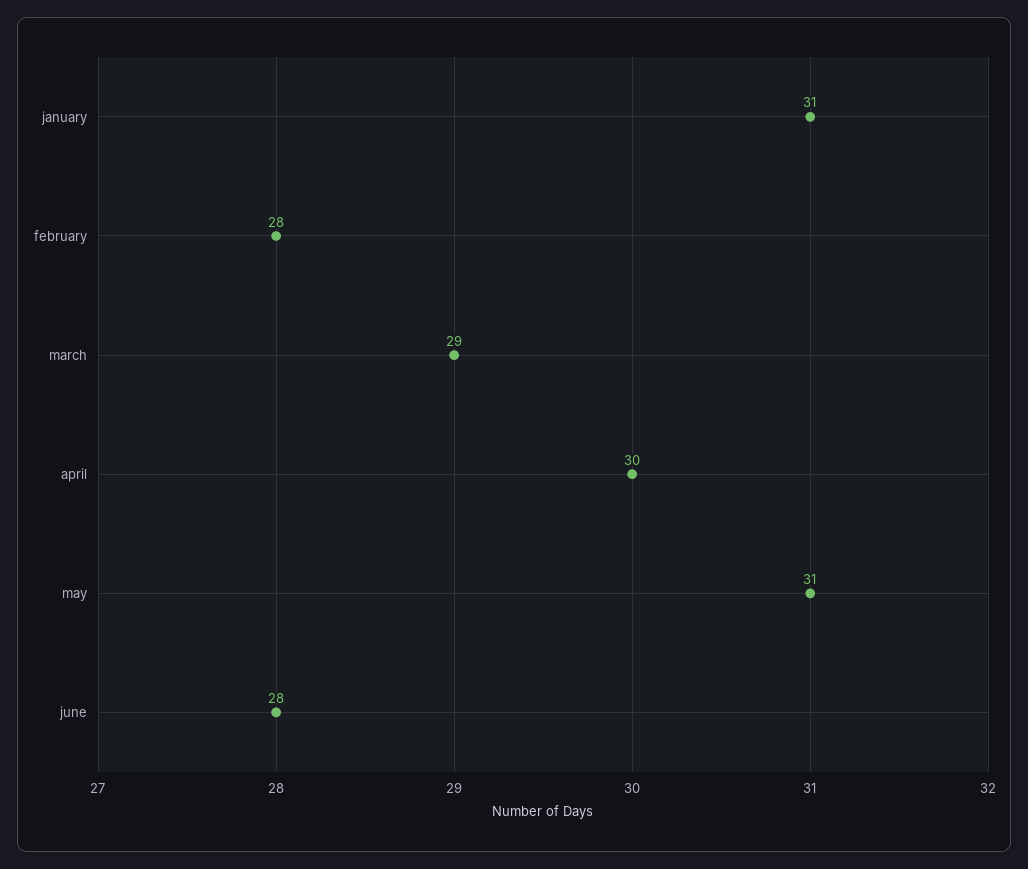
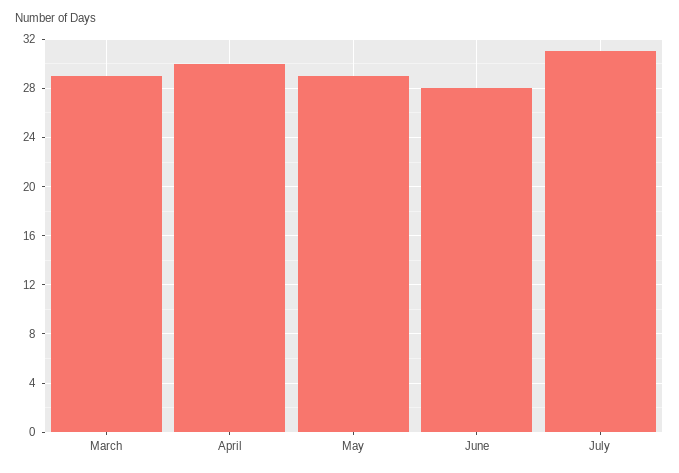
january: 31 -> none
february: 28 -> none
may: 31 -> 29
July: none -> 31

